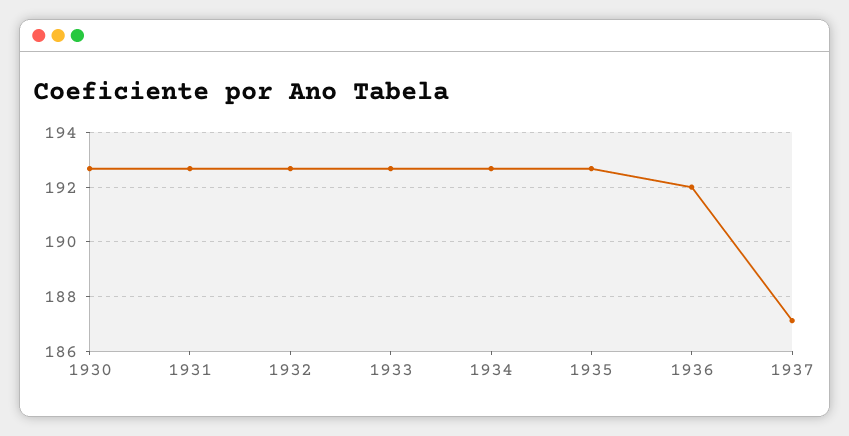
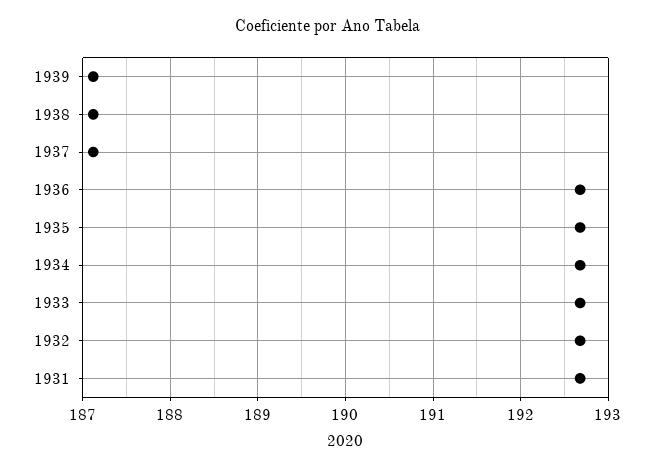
1930: 192.75 -> none
1936: 192 -> 192.7
1939: none -> 187.1
1938: none -> 187.1

